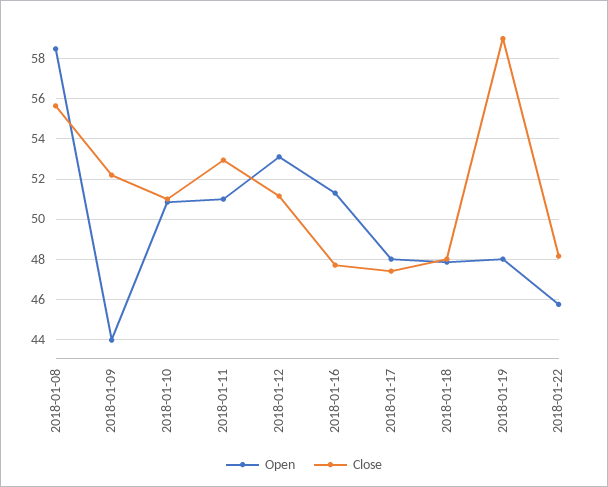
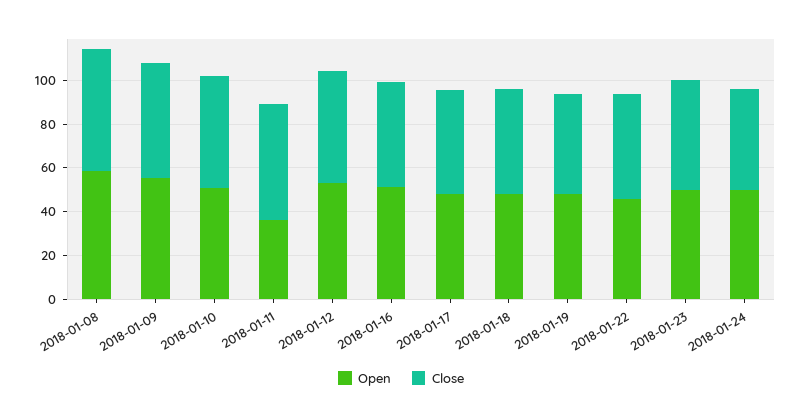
Open, 2018-01-09: 44 -> 55
Open, 2018-01-11: 51 -> 35
Close, 2018-01-19: 59 -> 45
Open, 2018-01-23: none -> 50
Close, 2018-01-23: none -> 50
Open, 2018-01-24: none -> 50
Close, 2018-01-24: none -> 45

